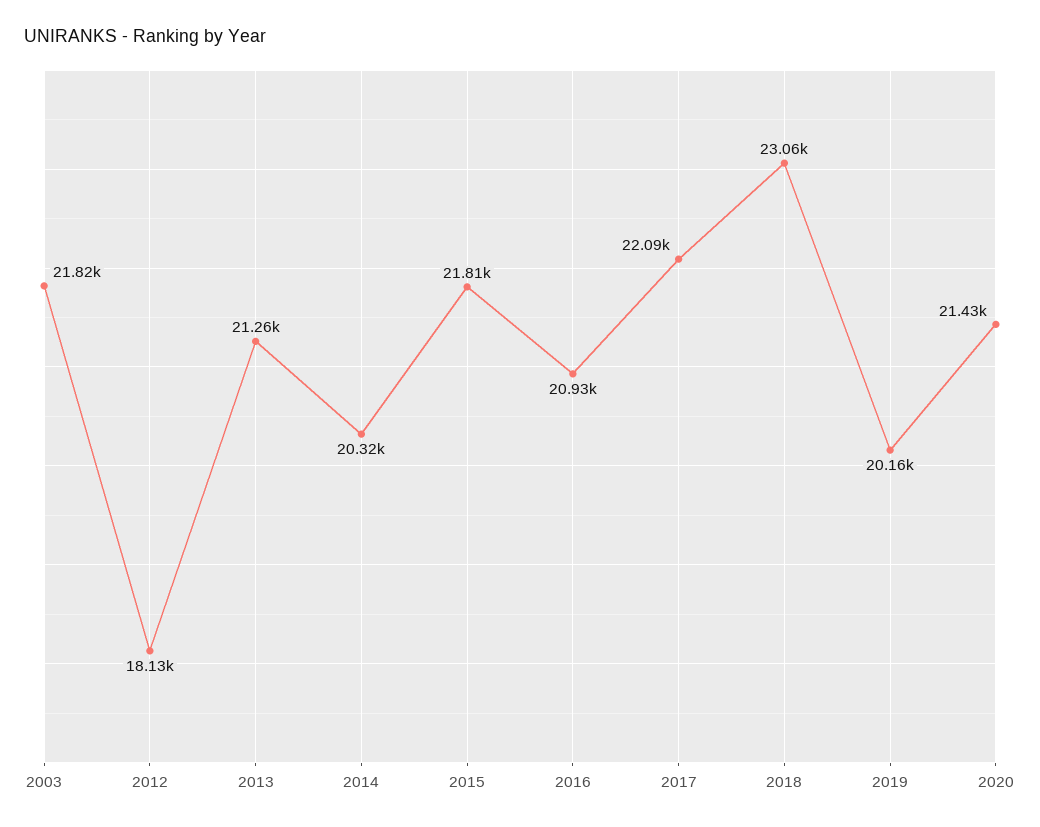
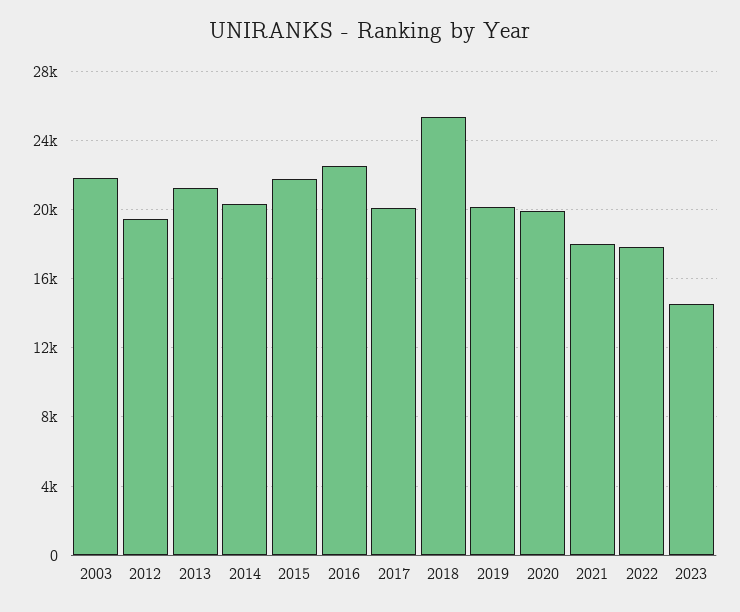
2012: 18130 -> 19500
2016: 20930 -> 22500
2017: 22090 -> 20000
2018: 23060 -> 25500
2020: 21430 -> 20000
2021: none -> 18000
2022: none -> 18000
2023: none -> 14500

